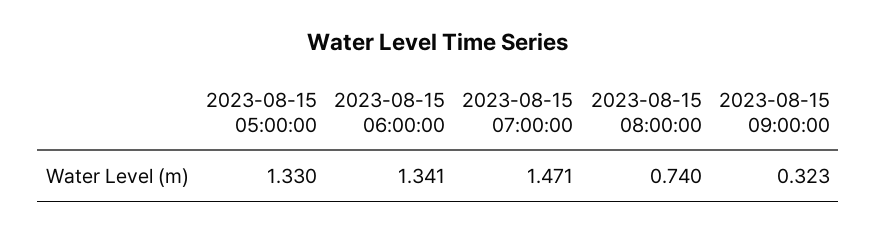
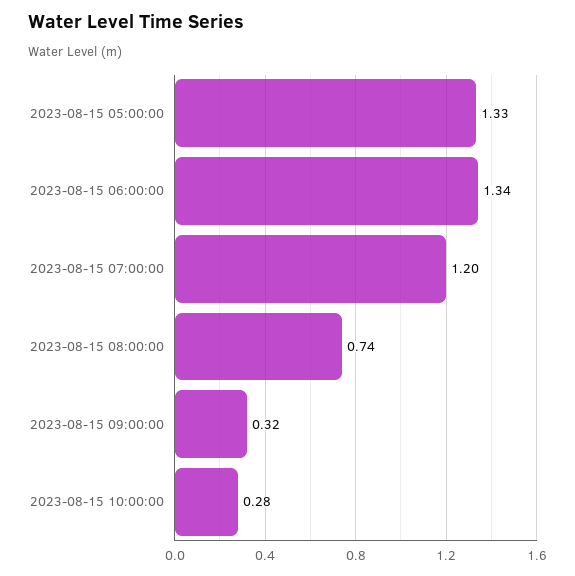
2023-08-15 07:00:00: 1.471 -> 1.2
2023-08-15 10:00:00: none -> 0.28

